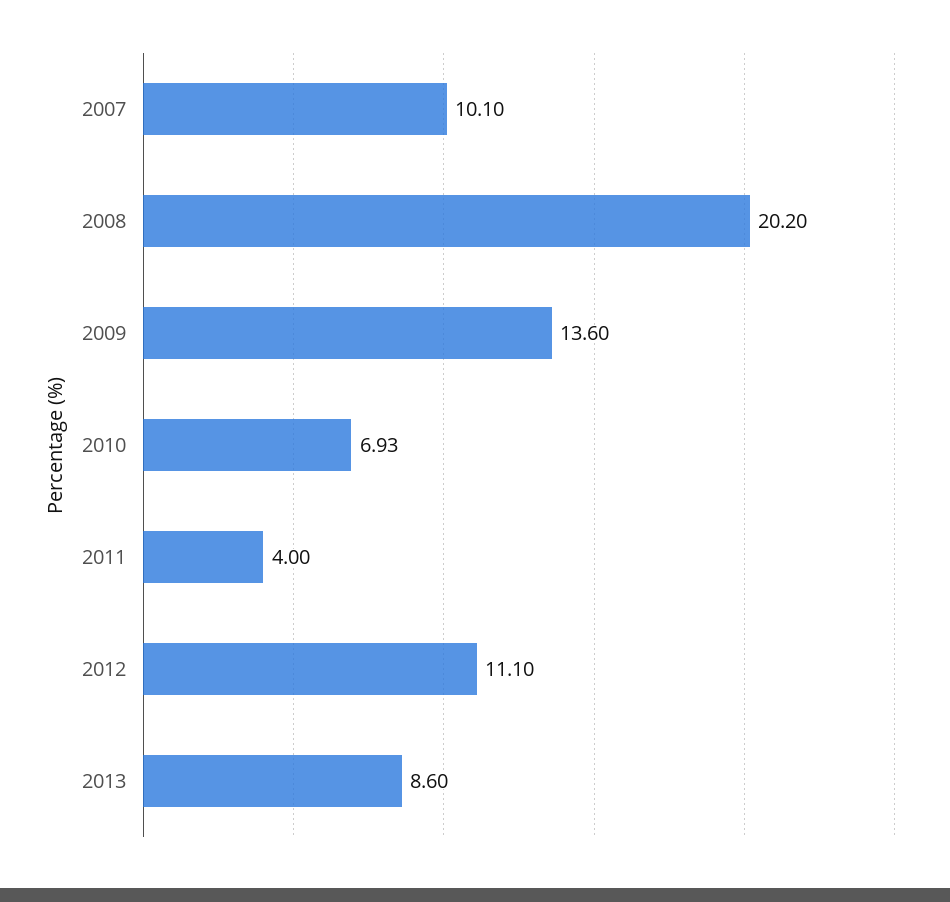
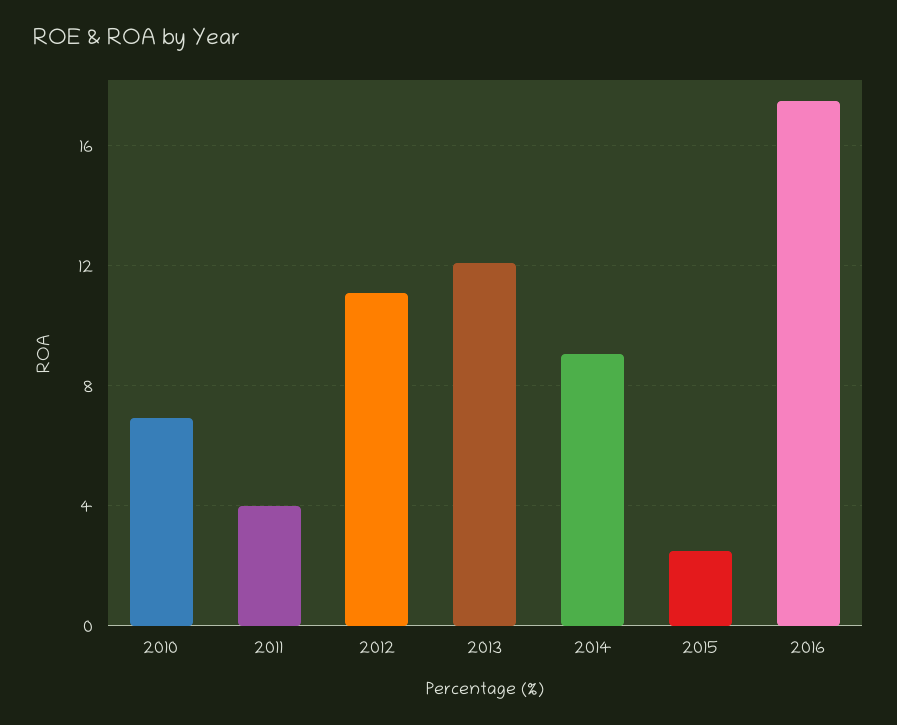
2007: 10.1 -> none
2008: 20.2 -> none
2009: 13.6 -> none
2013: 8.6 -> 12
2014: none -> 9
2015: none -> 2.5
2016: none -> 17.5

